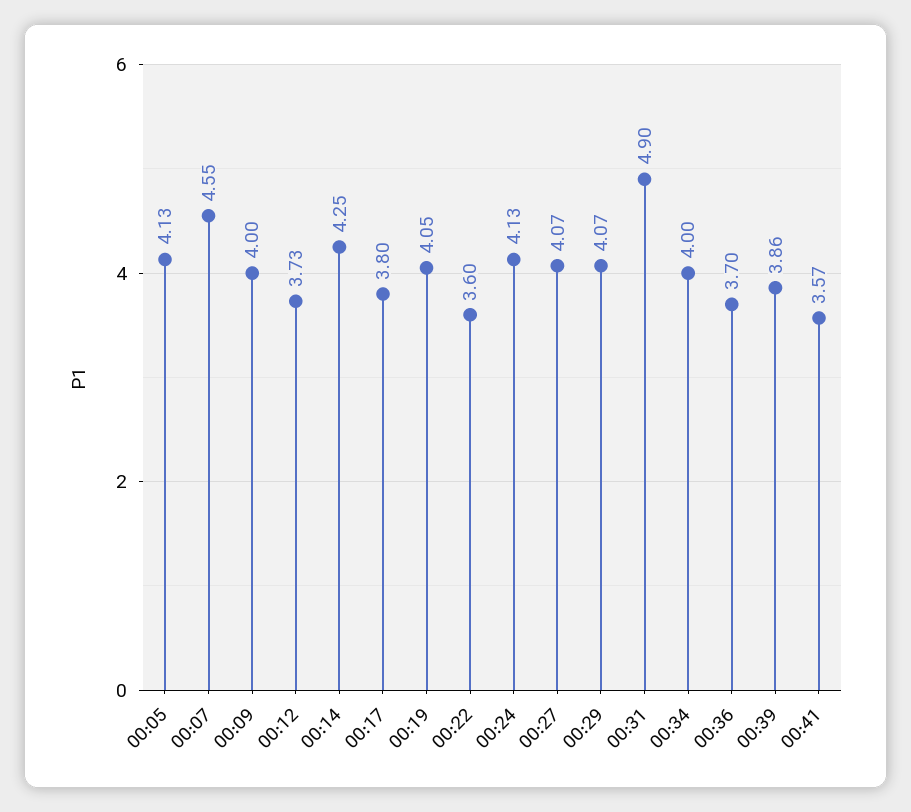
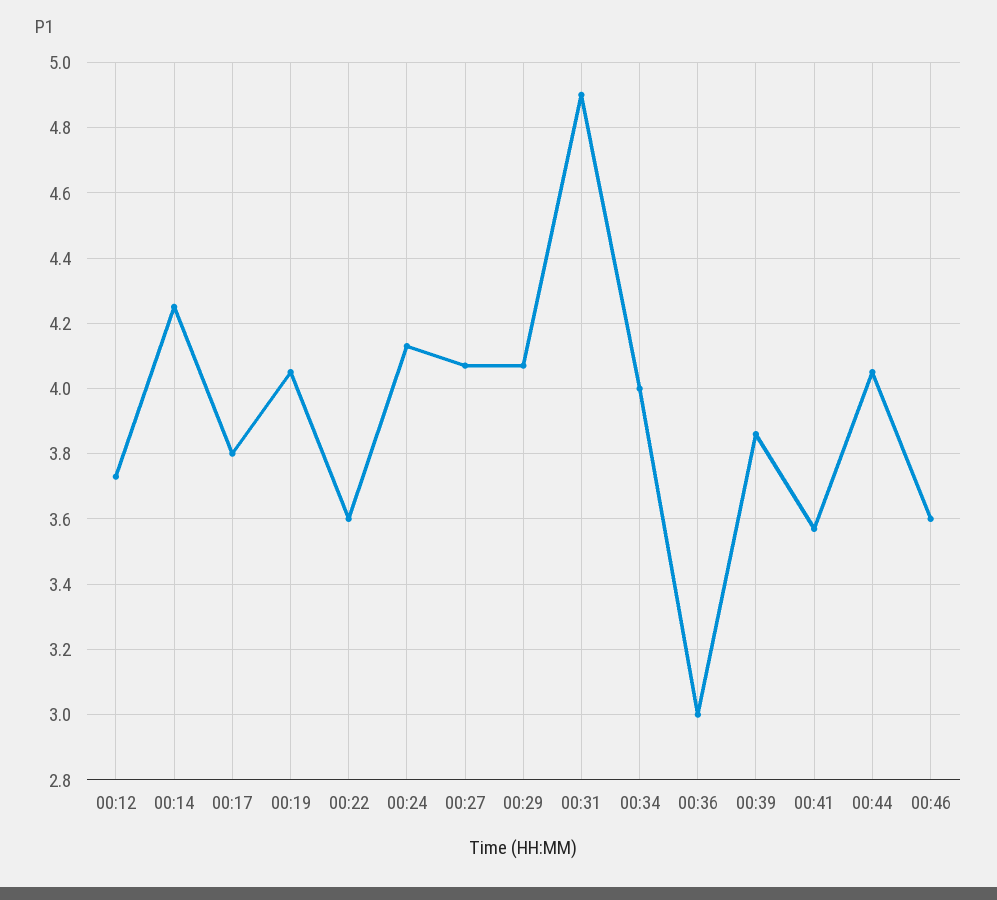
00:05: 4.13 -> none
00:07: 4.55 -> none
00:09: 4 -> none
00:36: 3.7 -> 3
00:44: none -> 4.05
00:46: none -> 3.6

